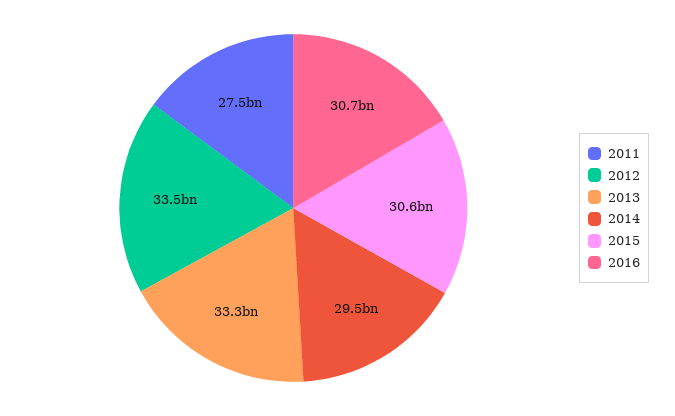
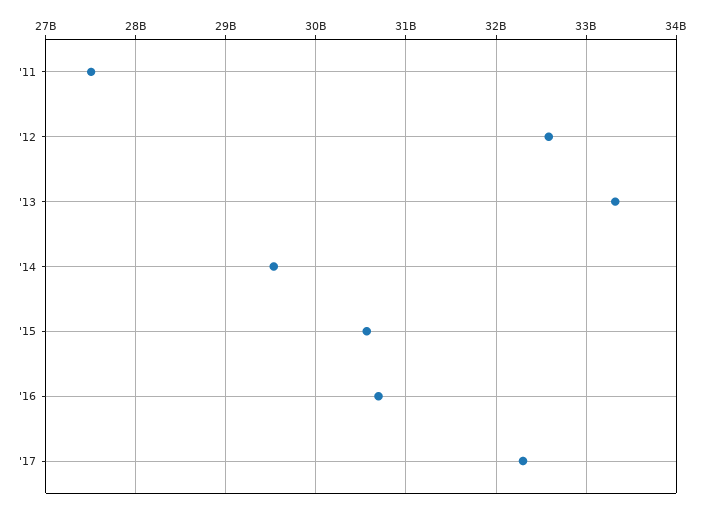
2012: 33500000000 -> 32600000000
'17: none -> 32300000000

